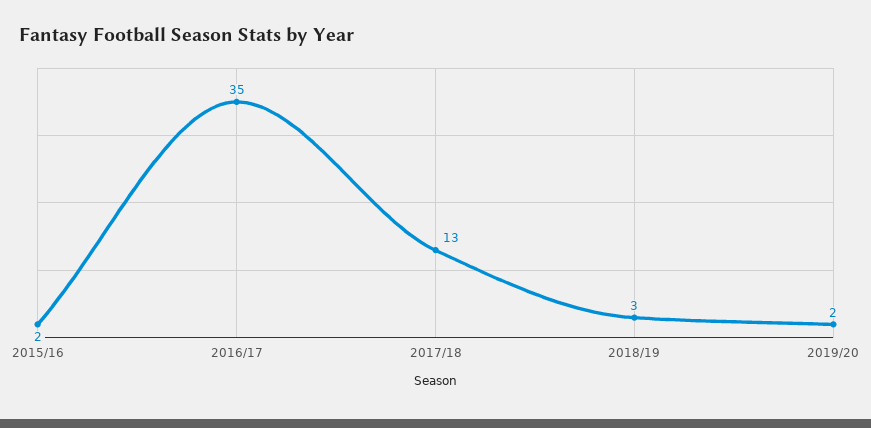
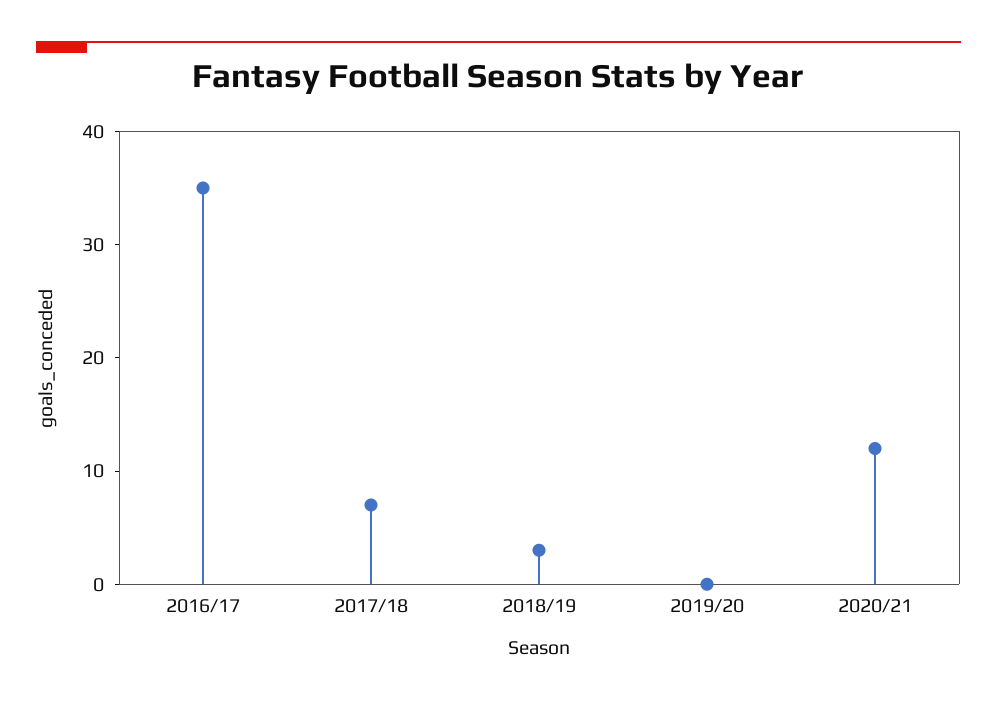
2015/16: 2 -> none
2017/18: 13 -> 7
2019/20: 2 -> 0
2020/21: none -> 12

